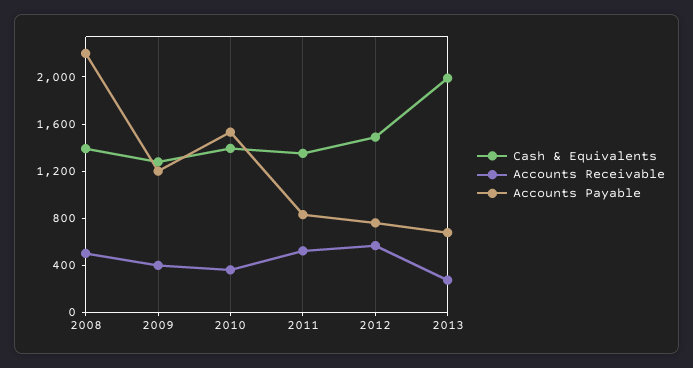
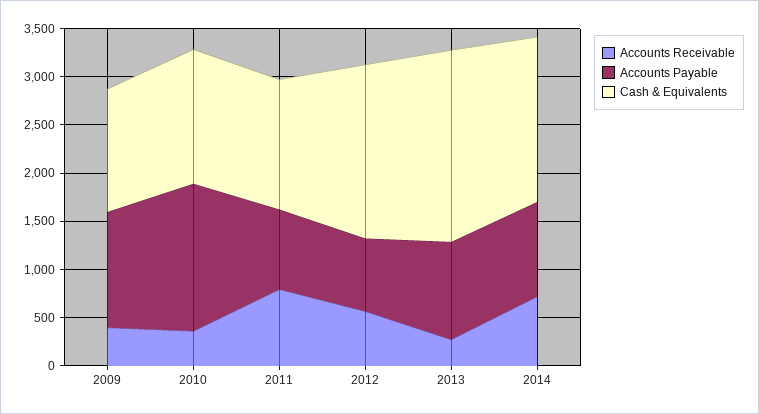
Cash & Equivalents, 2008: 1400 -> none
Accounts Receivable, 2008: 500 -> none
Accounts Payable, 2008: 2200 -> none
Accounts Receivable, 2011: 500 -> 800
Cash & Equivalents, 2012: 1500 -> 1800
Accounts Payable, 2013: 700 -> 1000
Accounts Receivable, 2014: none -> 700
Accounts Payable, 2014: none -> 1000
Cash & Equivalents, 2014: none -> 1700

